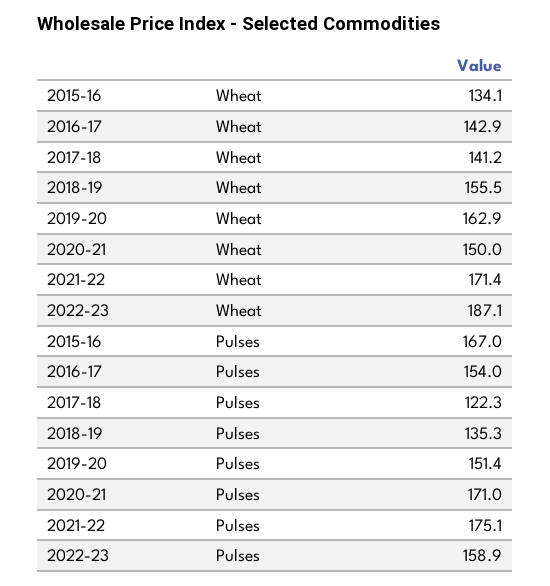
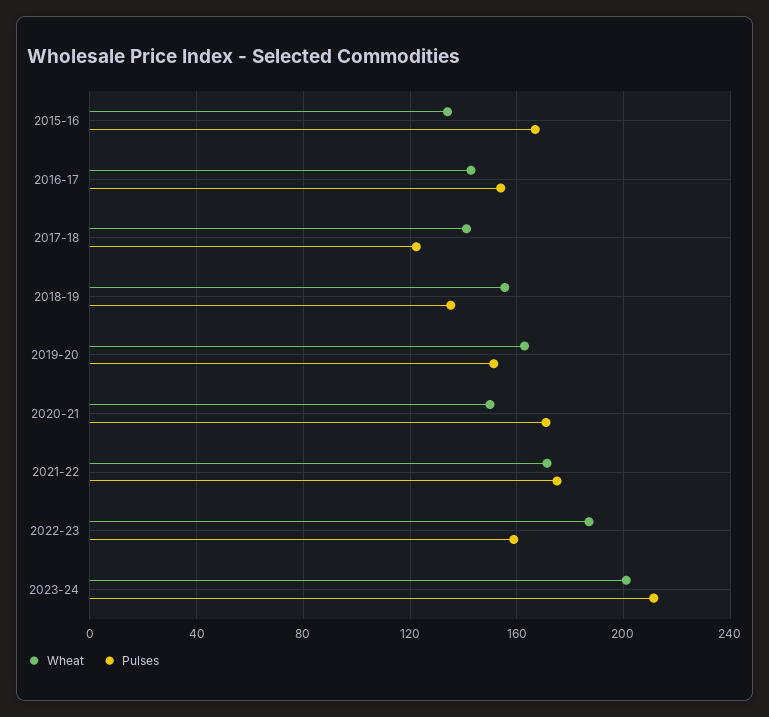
Wheat, 2023-24: none -> 200
Pulses, 2023-24: none -> 210

